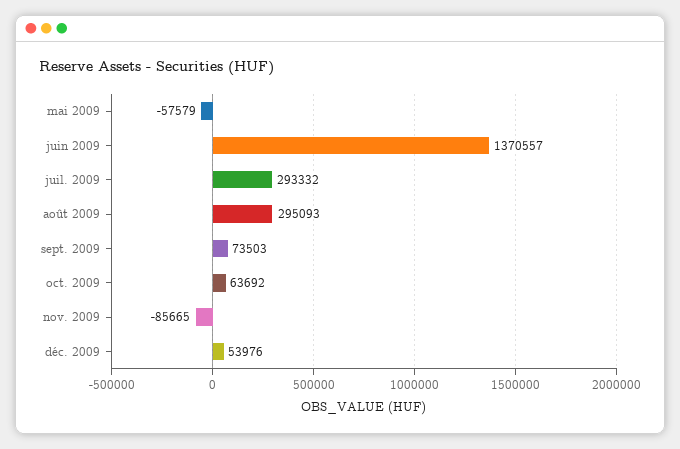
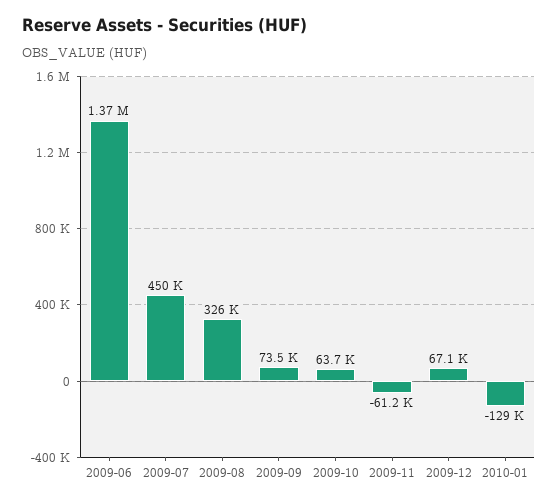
mai 2009: -57579 -> none
juil. 2009: 293332 -> 450000
août 2009: 295093 -> 326000
nov. 2009: -85665 -> -61200
déc. 2009: 53976 -> 67100
2010-01: none -> -129000

